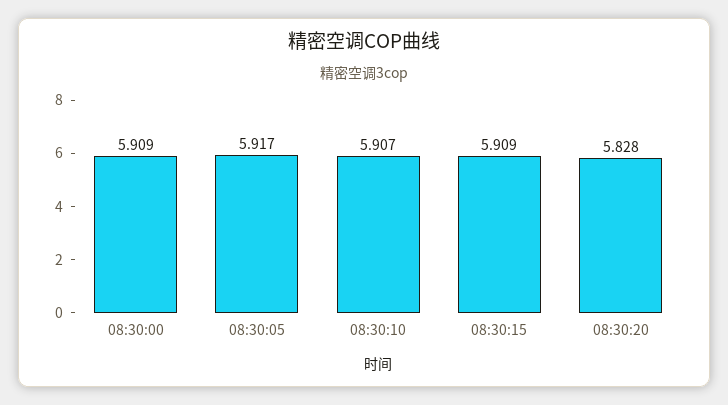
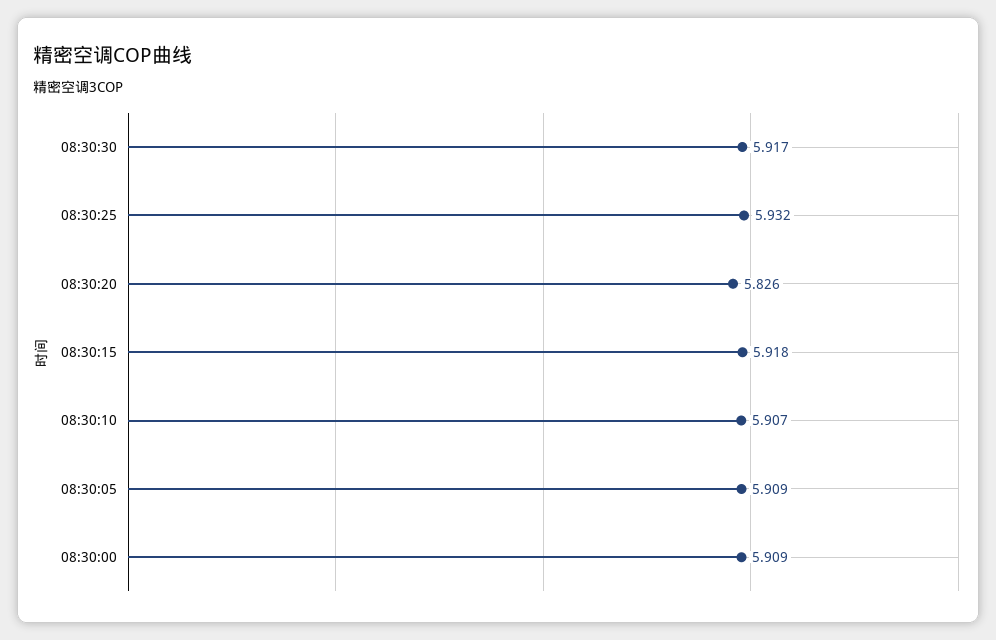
08:30:05: 5.917 -> 5.909
08:30:15: 5.909 -> 5.918
08:30:20: 5.828 -> 5.826
08:30:30: none -> 5.917
08:30:25: none -> 5.932

